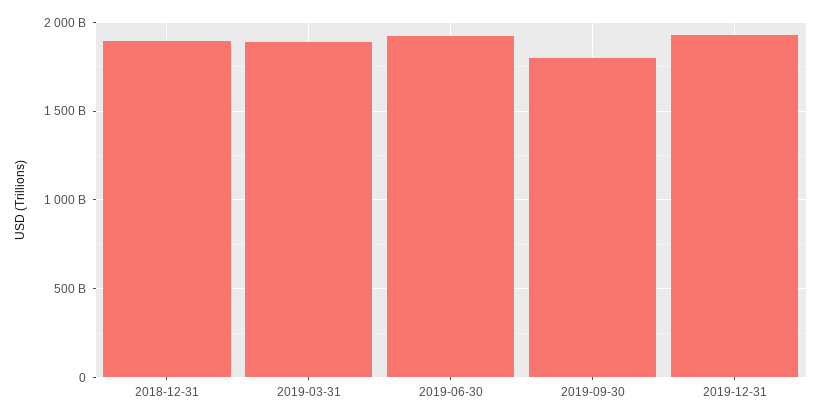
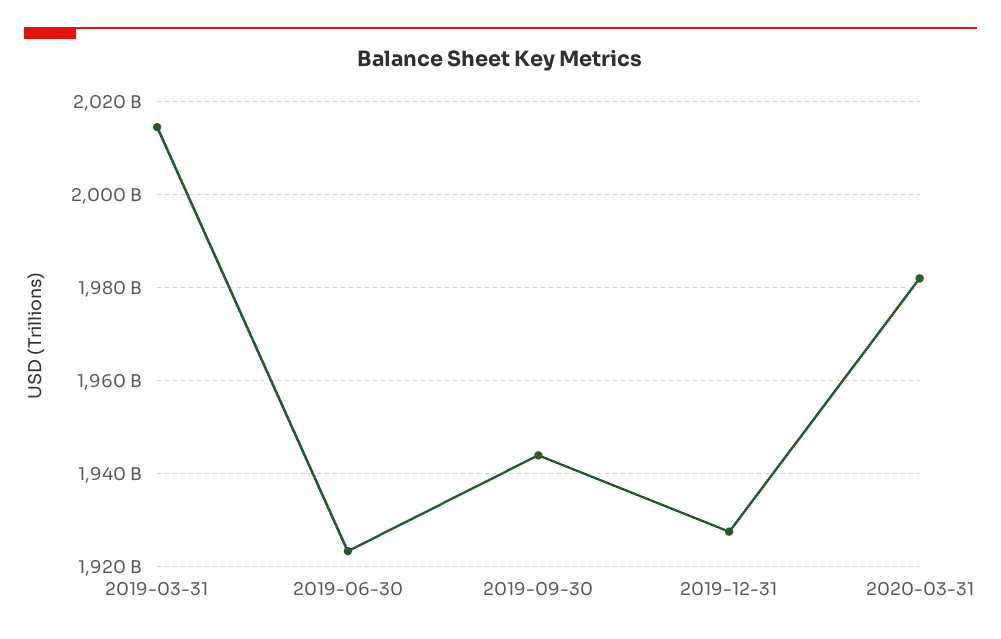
2018-12-31: 1900000000000 -> none
2019-03-31: 1900000000000 -> 2014000000000
2019-09-30: 1800000000000 -> 1944000000000
2020-03-31: none -> 1982000000000

